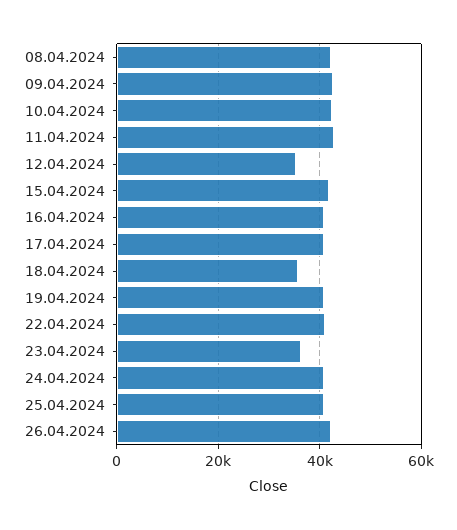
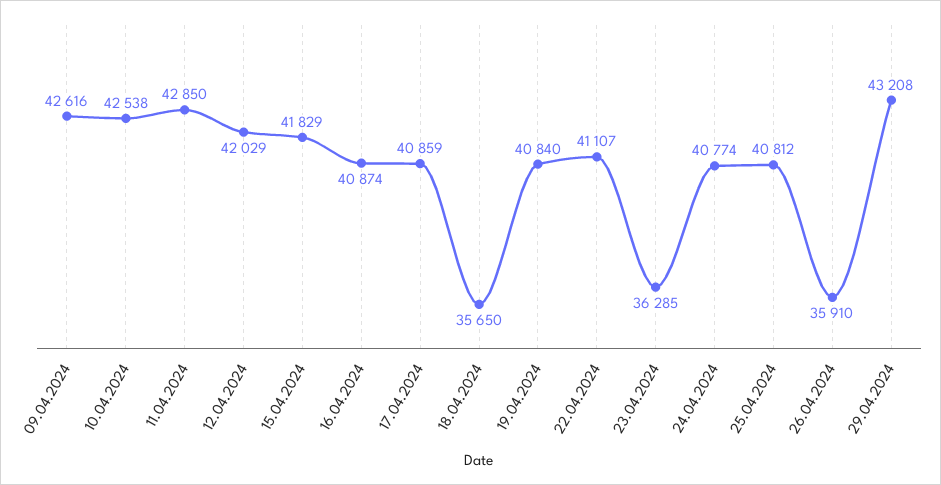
08.04.2024: 42000 -> none
12.04.2024: 36000 -> 42029
26.04.2024: 42000 -> 35910
29.04.2024: none -> 43208

